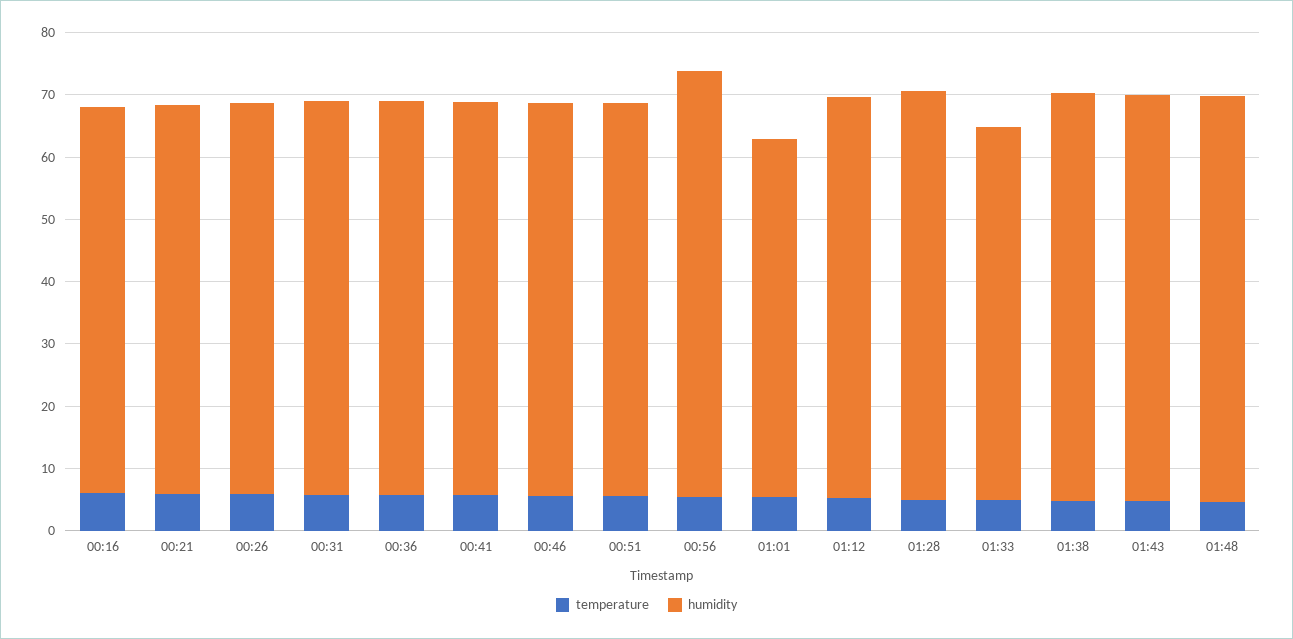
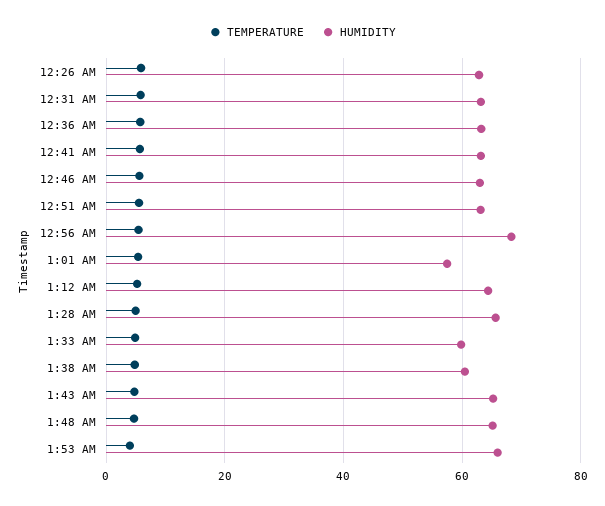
temperature, 00:16: 6 -> none
humidity, 00:16: 62 -> none
temperature, 00:21: 6 -> none
humidity, 00:21: 62 -> none
humidity, 01:38: 66 -> 60
temperature, 1:53 AM: none -> 4
humidity, 1:53 AM: none -> 66

